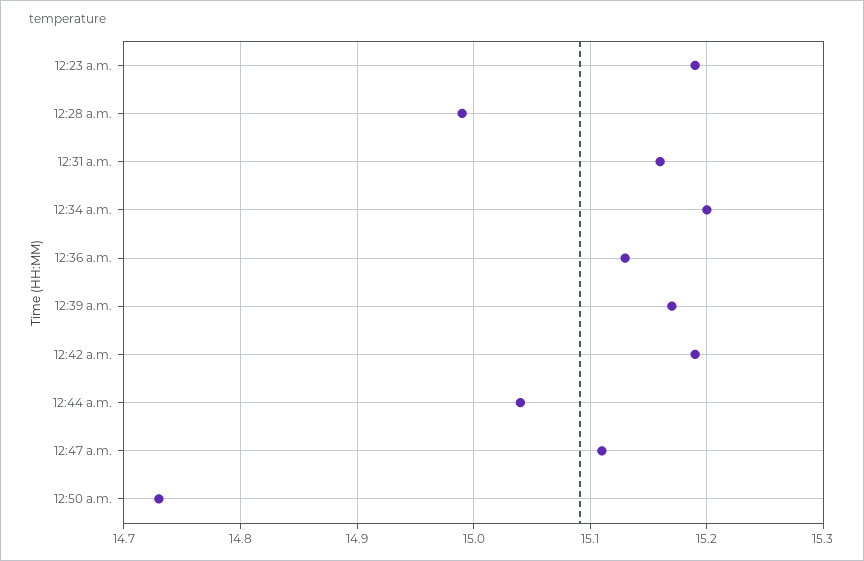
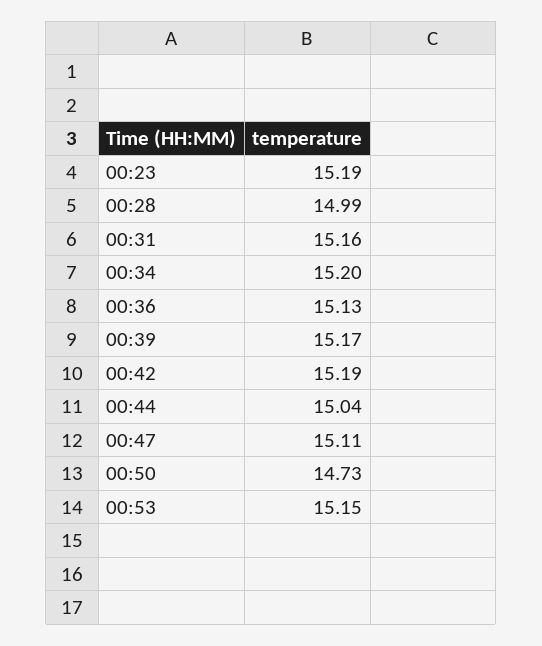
00:53: none -> 15.15

